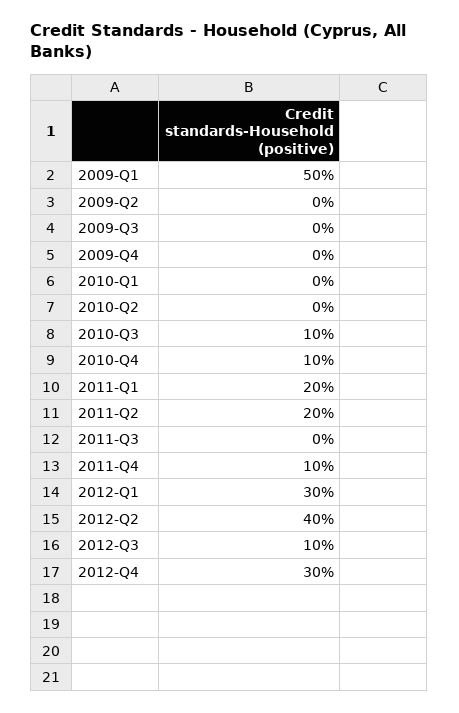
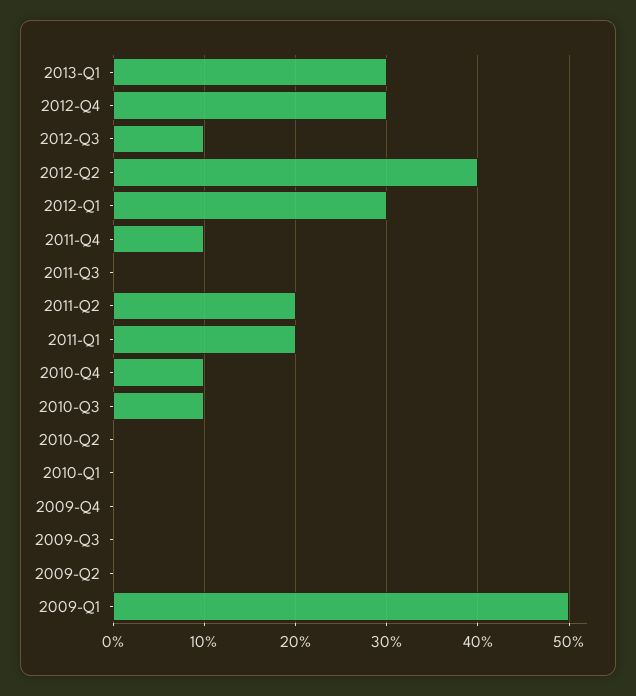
2013-Q1: none -> 30

